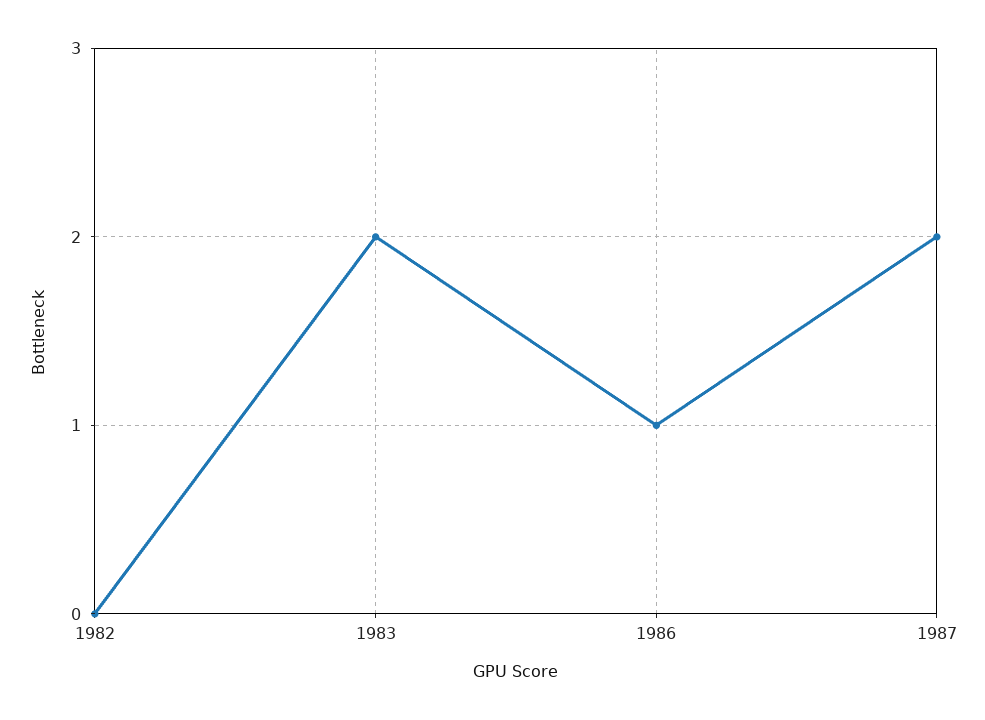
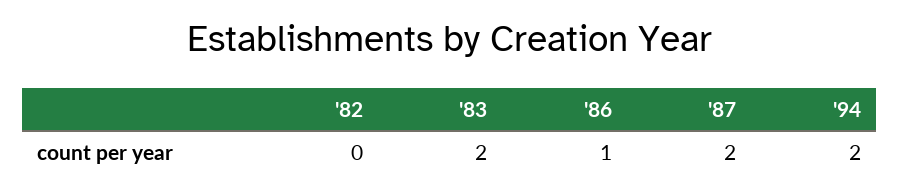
'94: none -> 2

